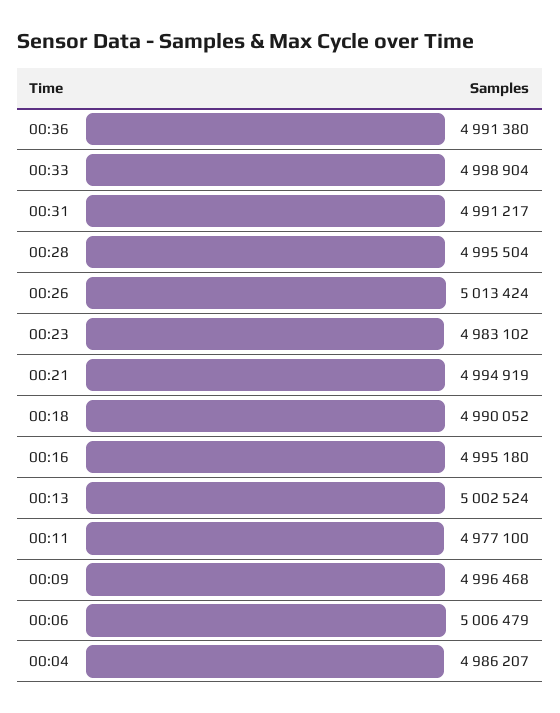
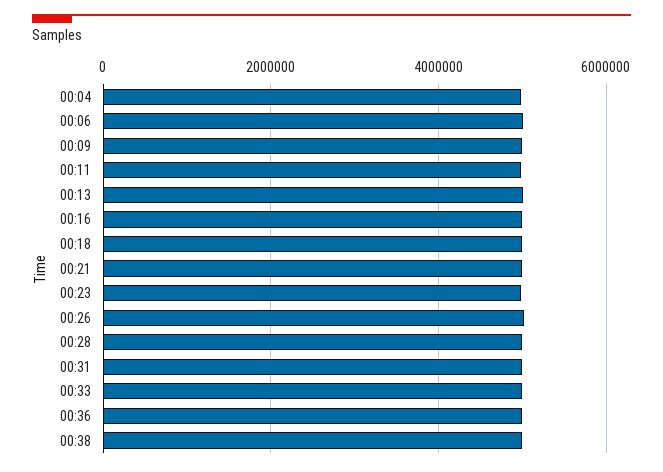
00:38: none -> 5000000

